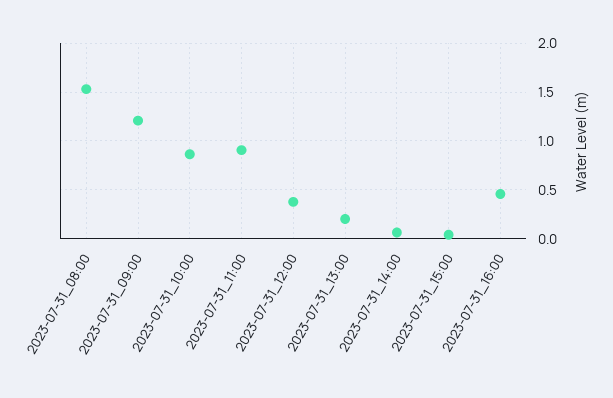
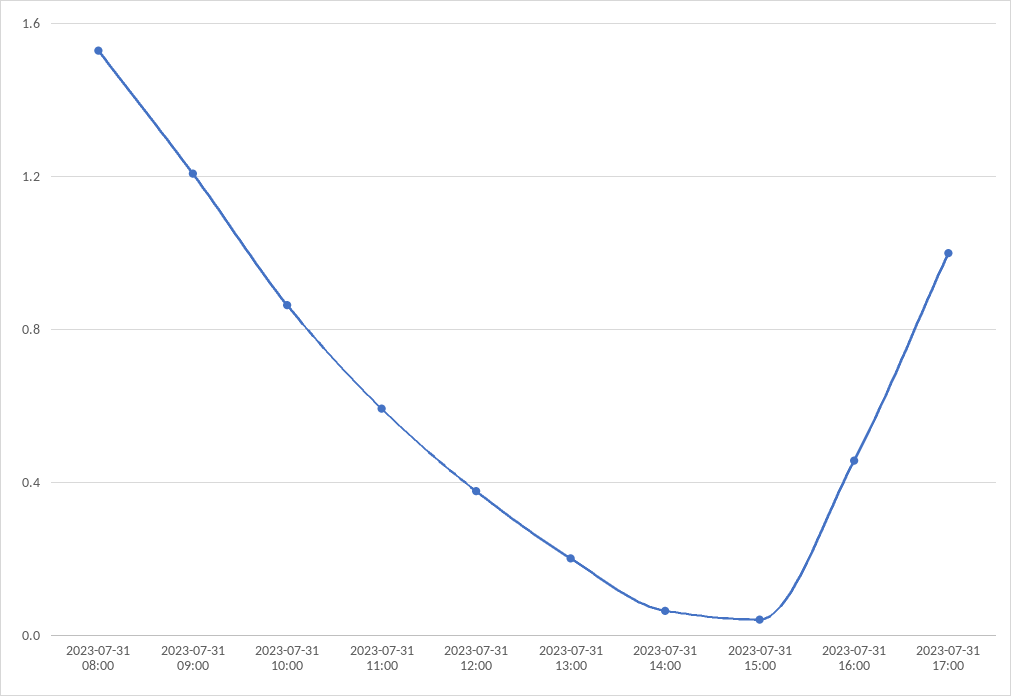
2023-07-31_11:00: 0.9 -> 0.6
2023-07-31 17:00: none -> 1

